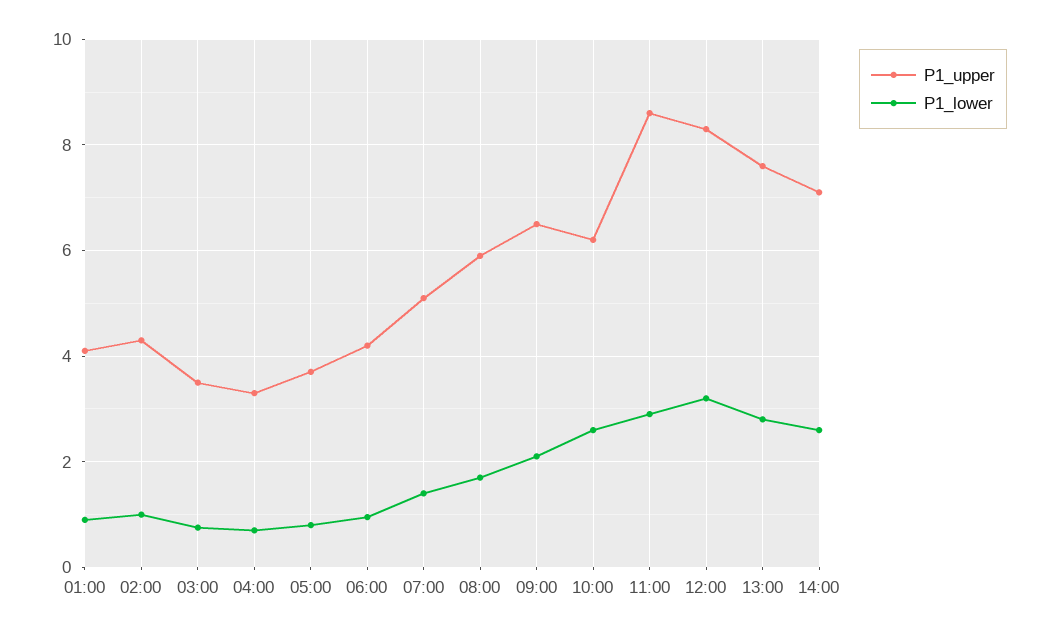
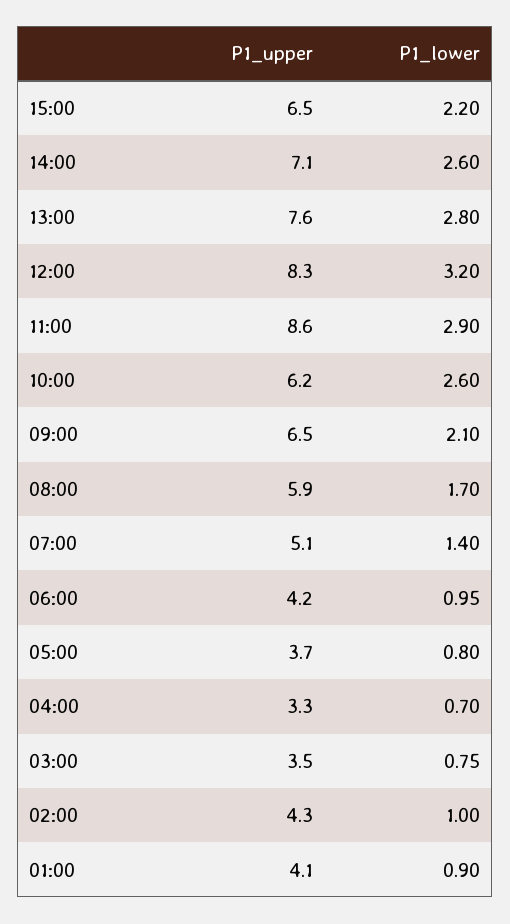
P1_upper, 15:00: none -> 6.5
P1_lower, 15:00: none -> 2.2

